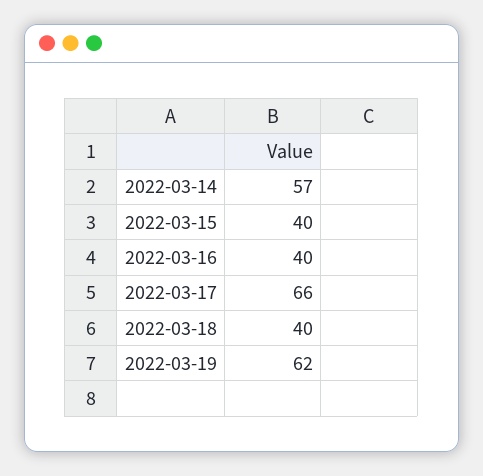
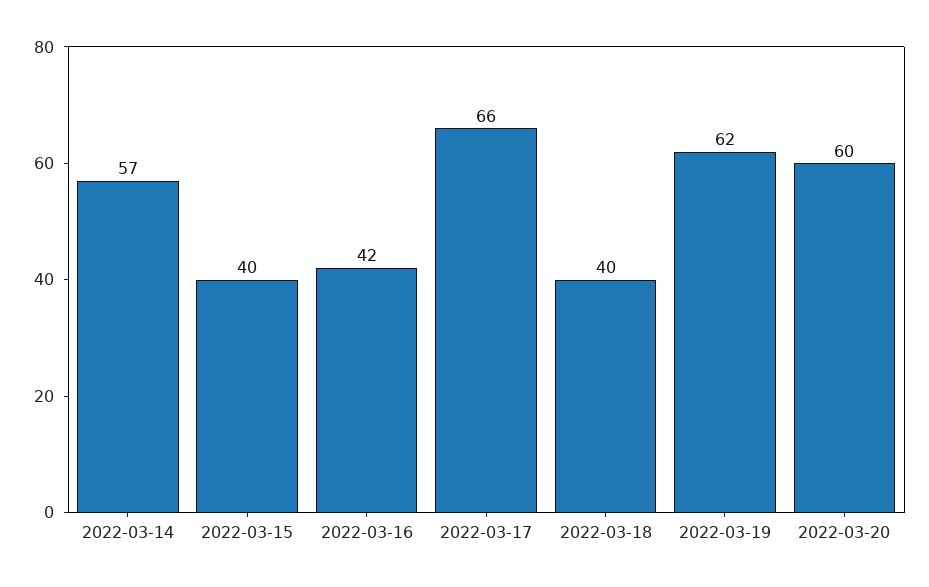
2022-03-16: 40 -> 42
2022-03-20: none -> 60

